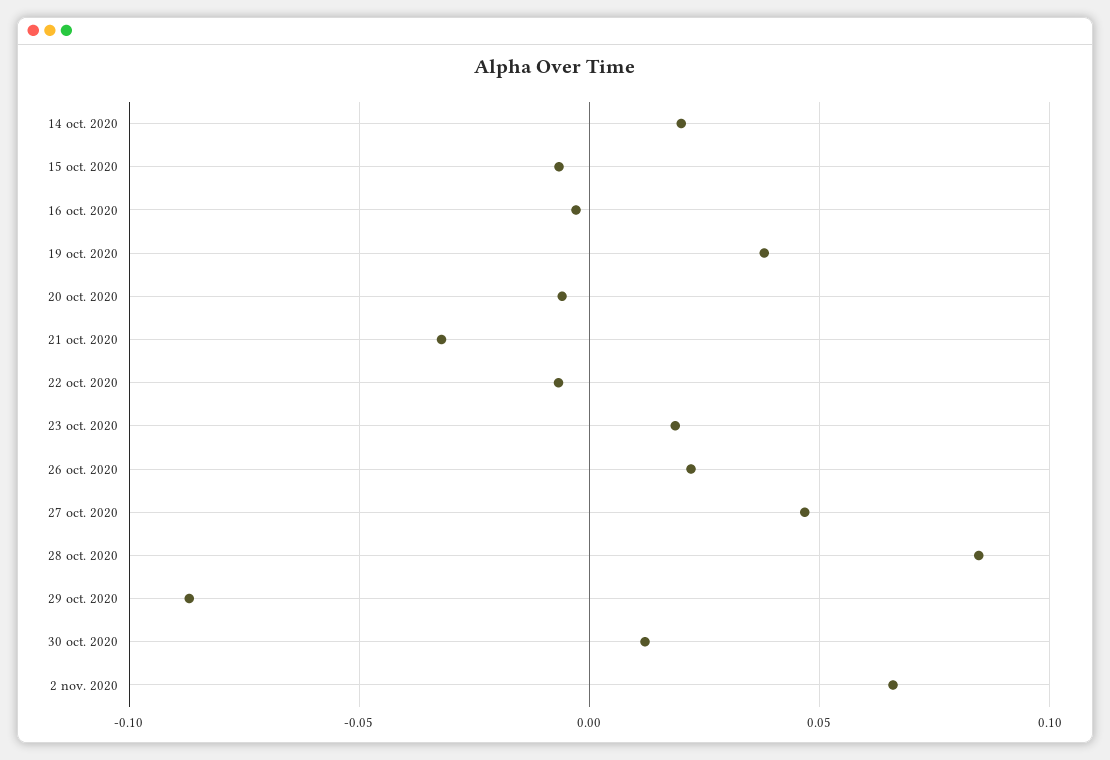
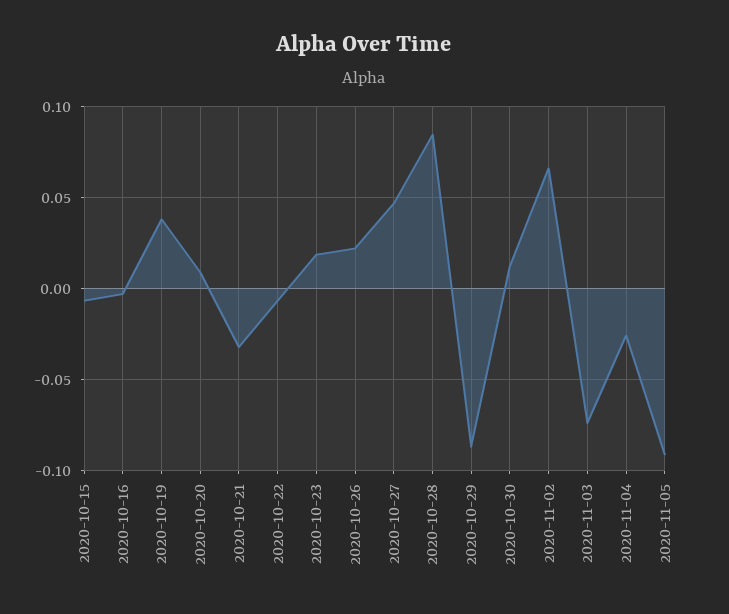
14 oct. 2020: 0.02 -> none
20 oct. 2020: -0.005 -> 0.01
2020-11-03: none -> -0.075
2020-11-04: none -> -0.025
2020-11-05: none -> -0.09

